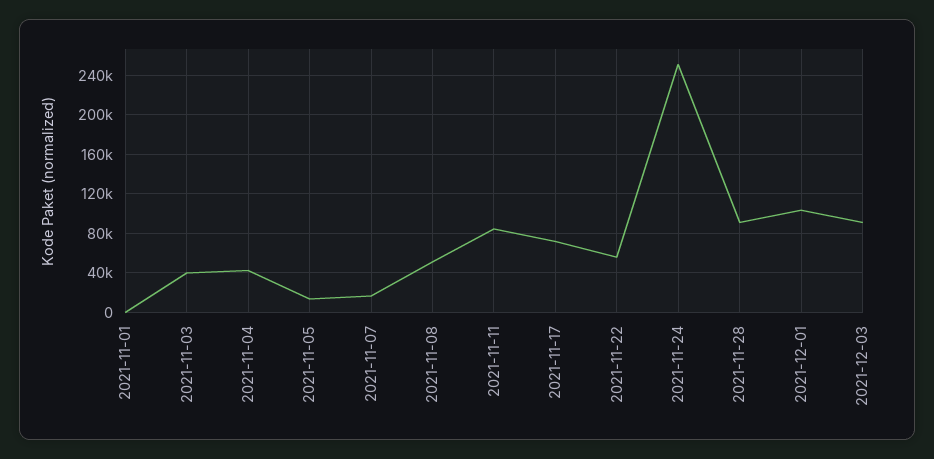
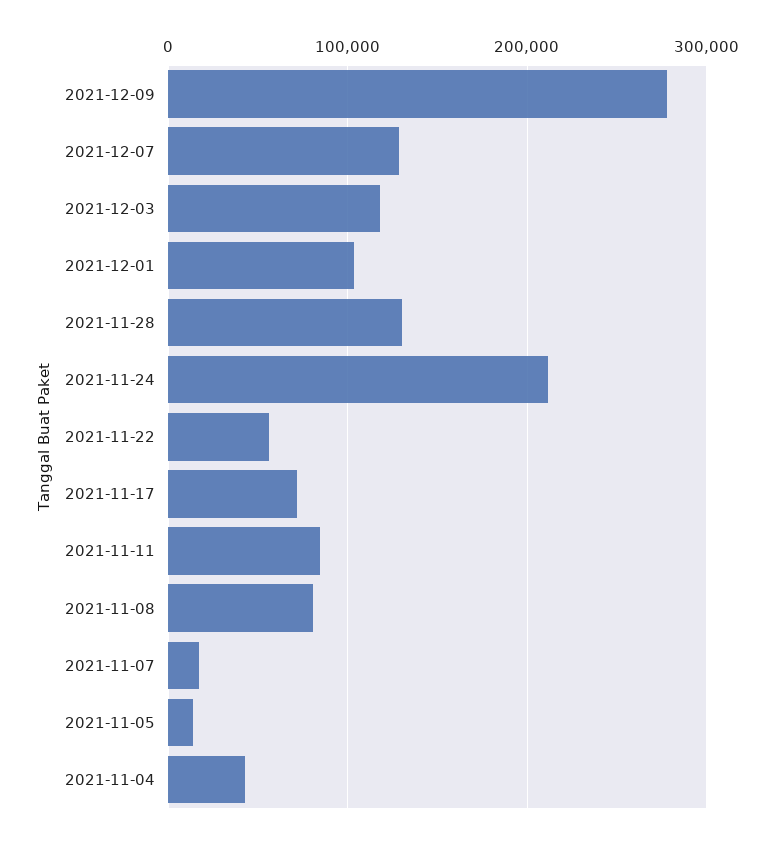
2021-11-01: 0 -> none
2021-11-03: 40000 -> none
2021-11-08: 50000 -> 80000
2021-11-24: 250000 -> 210000
2021-11-28: 90000 -> 130000
2021-12-03: 90000 -> 120000
2021-12-09: none -> 280000
2021-12-07: none -> 130000

